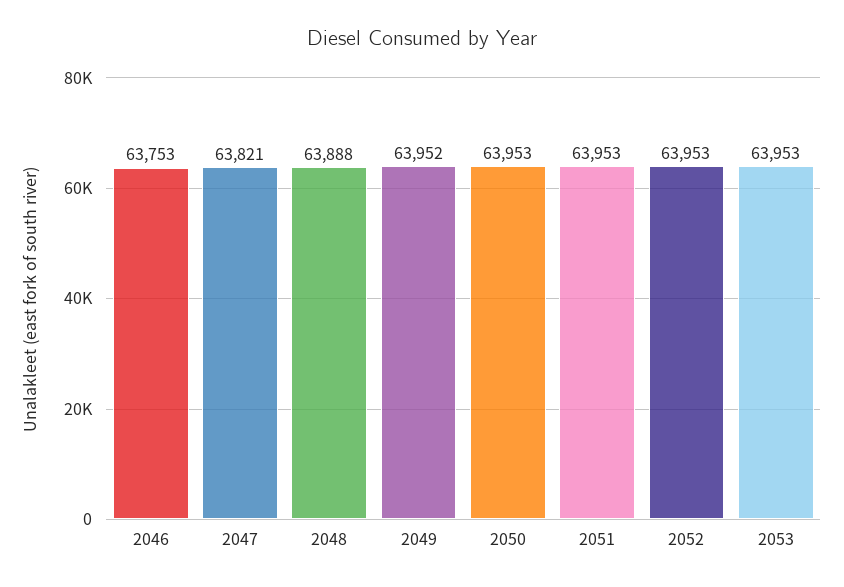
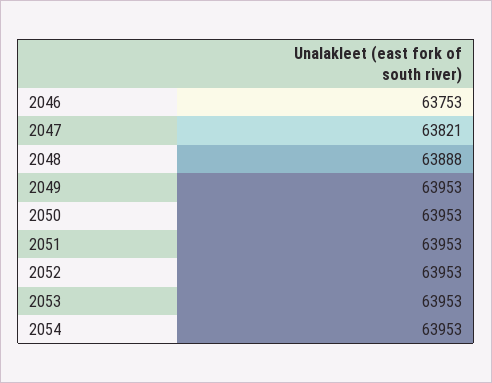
2049: 63952 -> 63953
2054: none -> 63953

